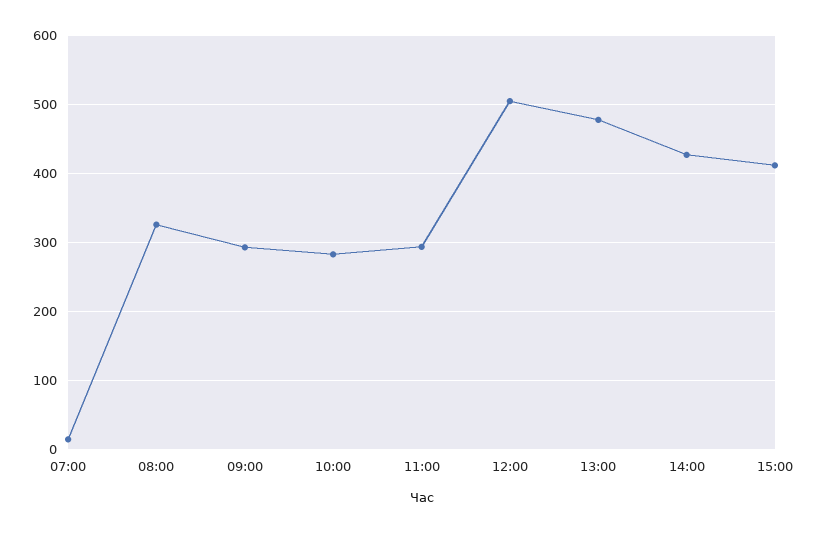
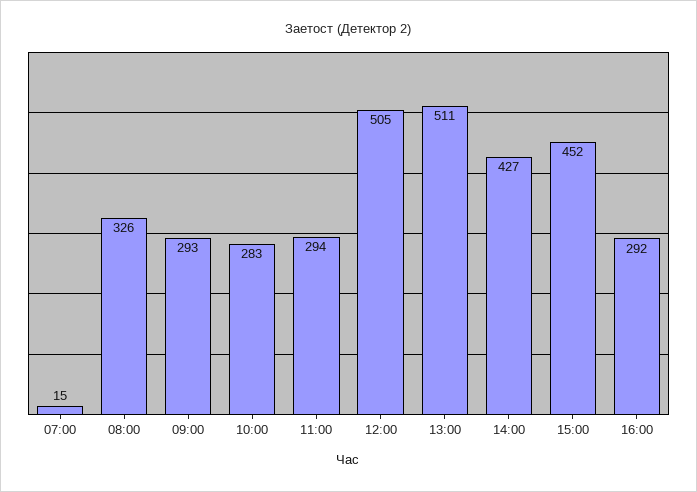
13:00: 480 -> 511
15:00: 410 -> 452
16:00: none -> 292

